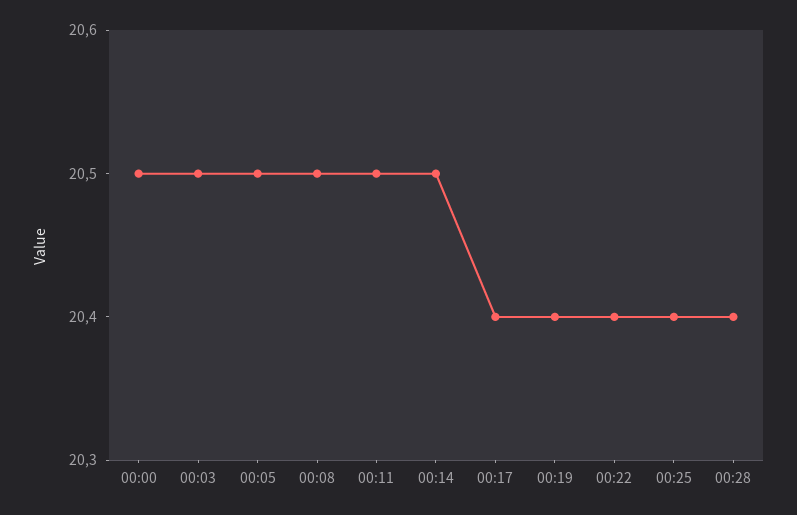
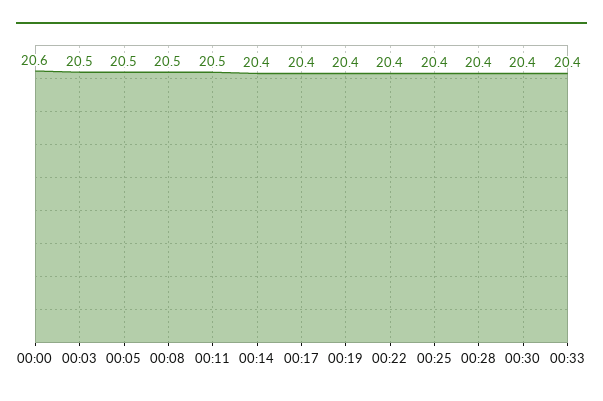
00:00: 20.5 -> 20.6
00:14: 20.5 -> 20.4
00:30: none -> 20.4
00:33: none -> 20.4

